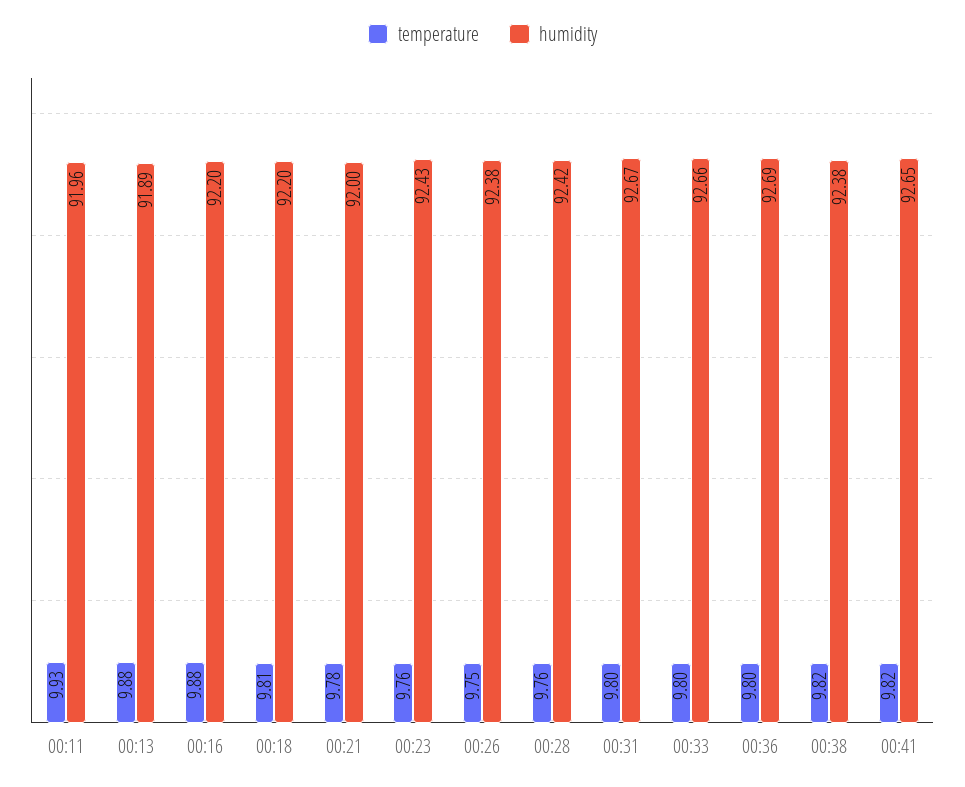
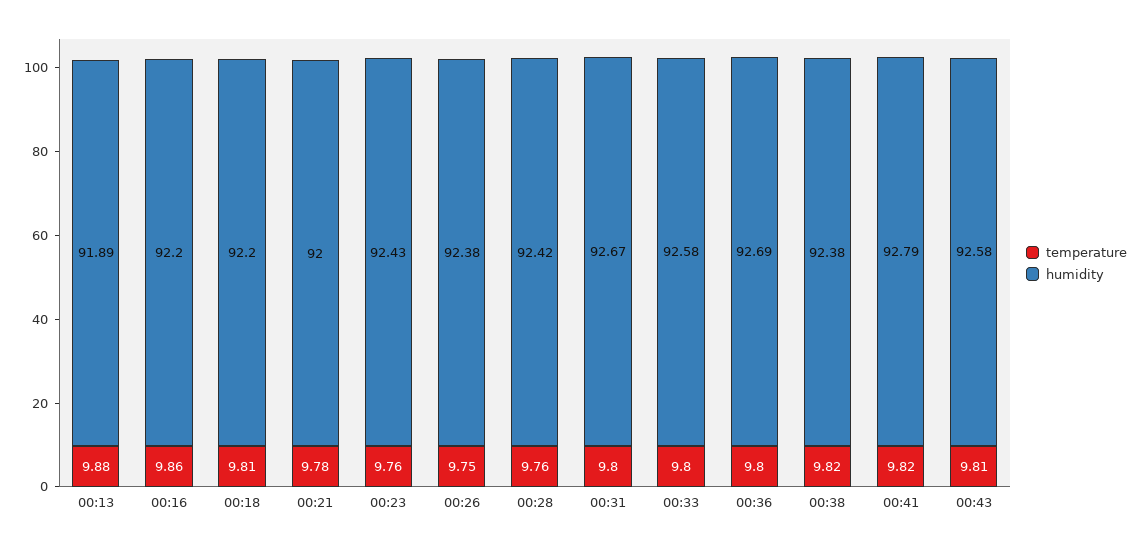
temperature, 00:11: 9.93 -> none
humidity, 00:11: 91.96 -> none
temperature, 00:16: 9.88 -> 9.86
humidity, 00:33: 92.66 -> 92.58
humidity, 00:41: 92.65 -> 92.79
temperature, 00:43: none -> 9.81
humidity, 00:43: none -> 92.58

